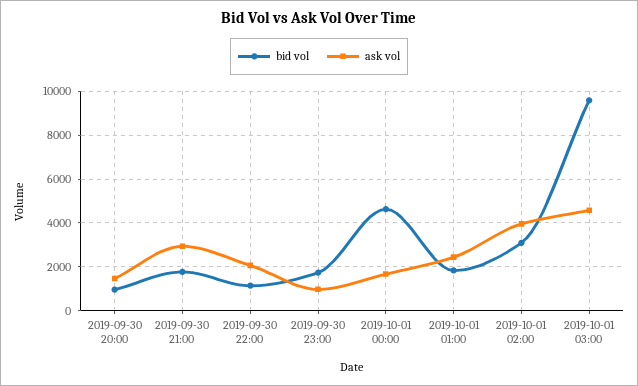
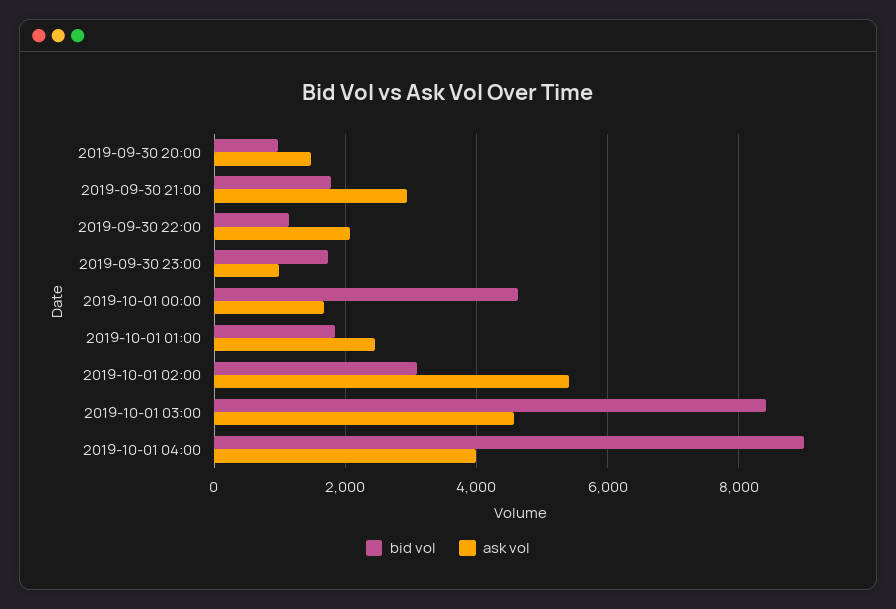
ask vol, 2019-10-01 02:00: 4000 -> 5400
bid vol, 2019-10-01 03:00: 9500 -> 8400
bid vol, 2019-10-01 04:00: none -> 9000
ask vol, 2019-10-01 04:00: none -> 4000

